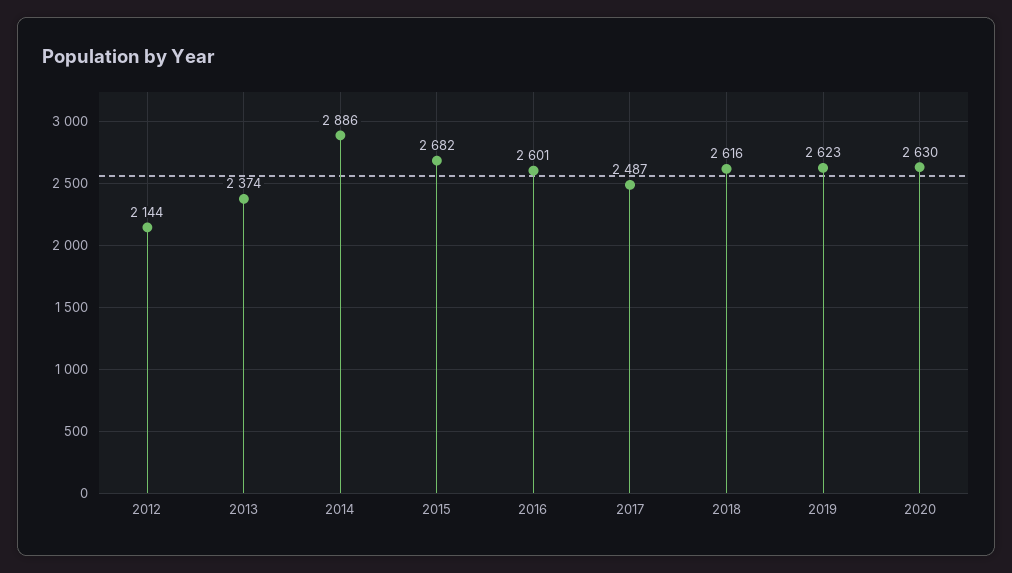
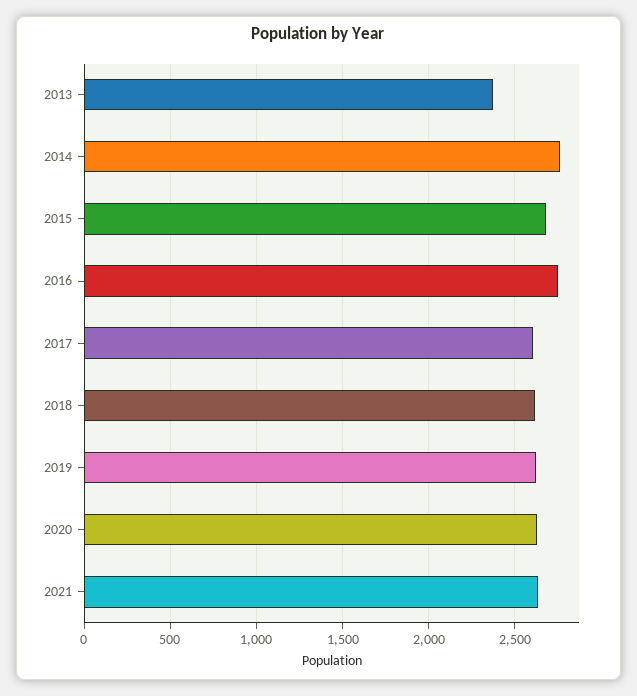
2012: 2144 -> none
2014: 2886 -> 2750
2016: 2601 -> 2750
2017: 2487 -> 2600
2021: none -> 2650

